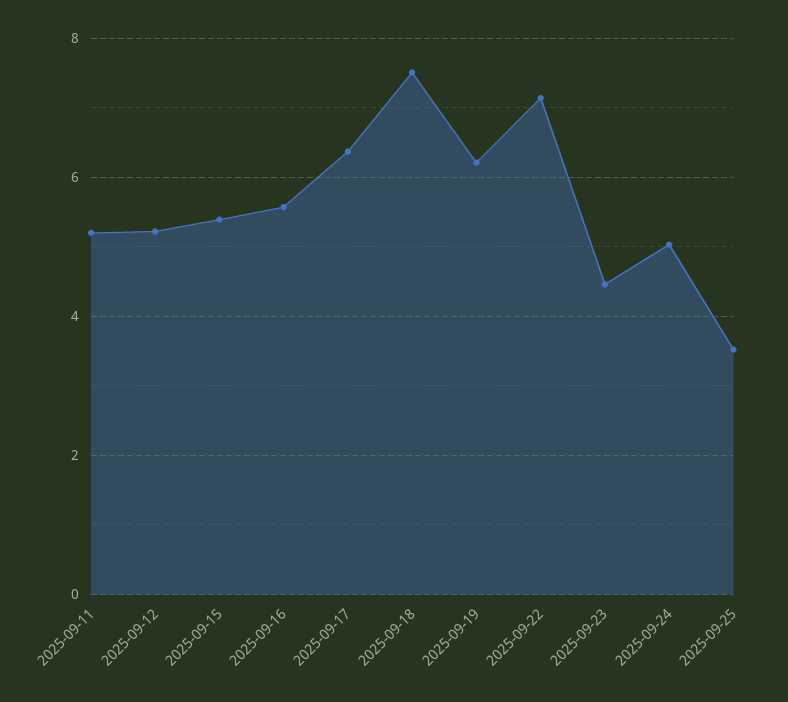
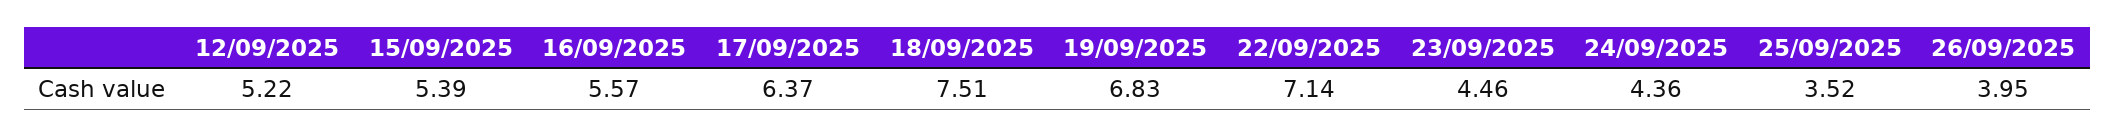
2025-09-11: 5.2 -> none
2025-09-19: 6.2 -> 6.83
2025-09-24: 5 -> 4.36
26/09/2025: none -> 3.95

